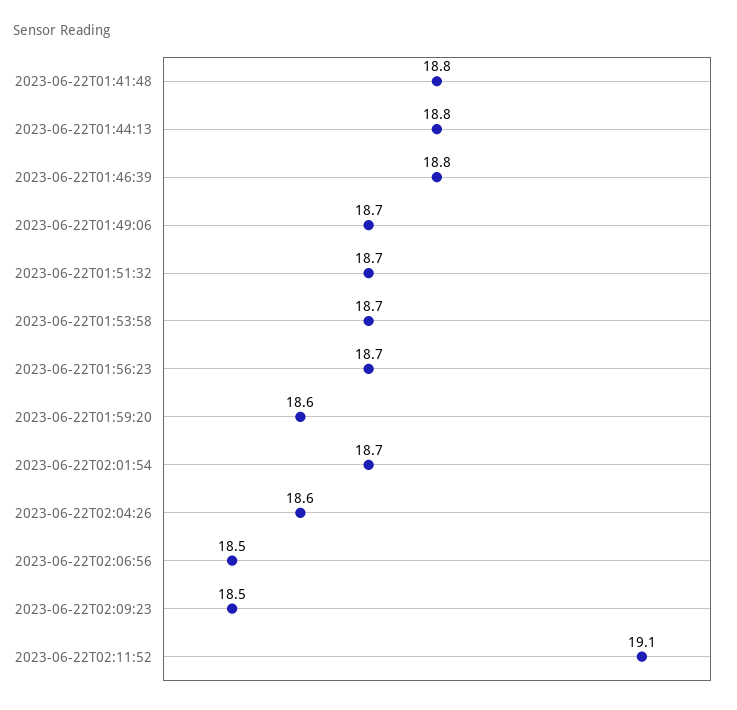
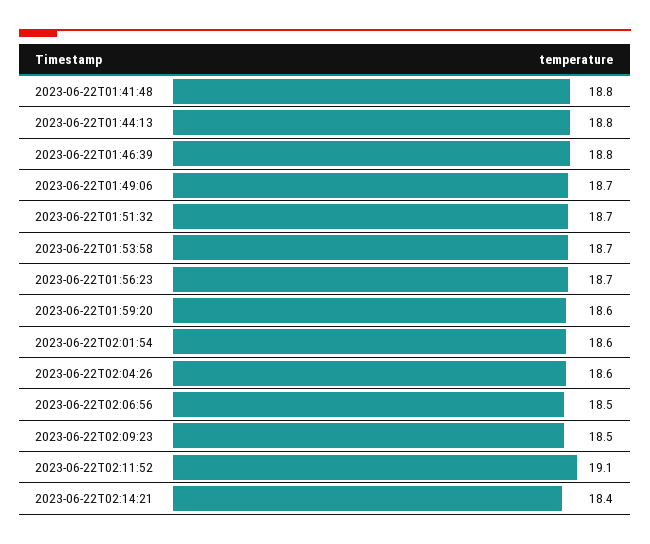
2023-06-22T02:01:54: 18.7 -> 18.6
2023-06-22T02:14:21: none -> 18.4

